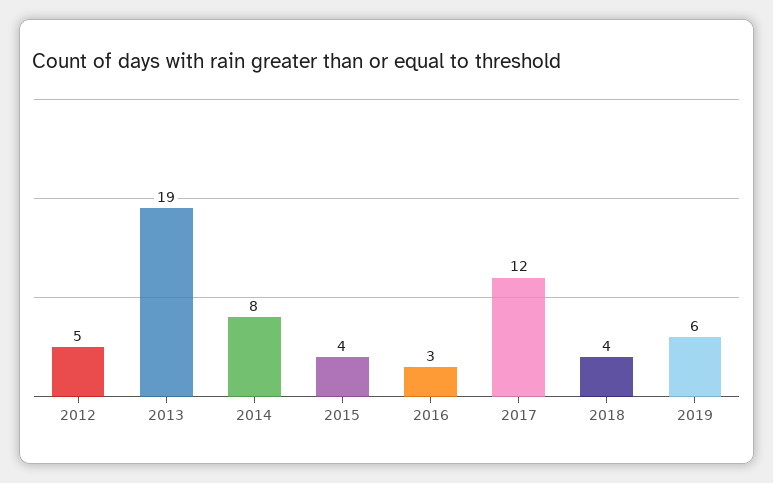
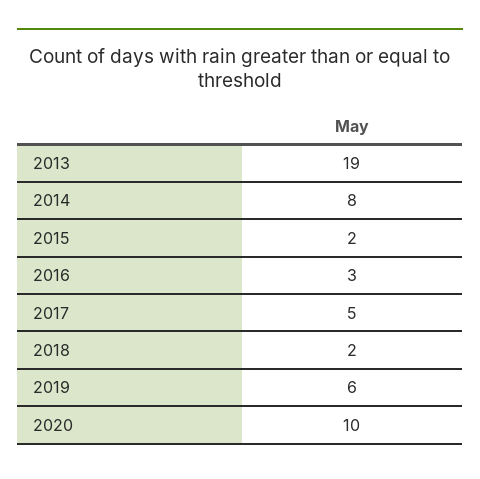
2012: 5 -> none
2015: 4 -> 2
2017: 12 -> 5
2018: 4 -> 2
2020: none -> 10

